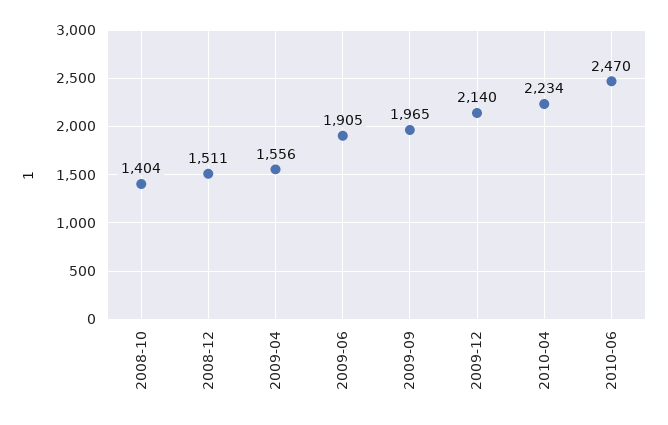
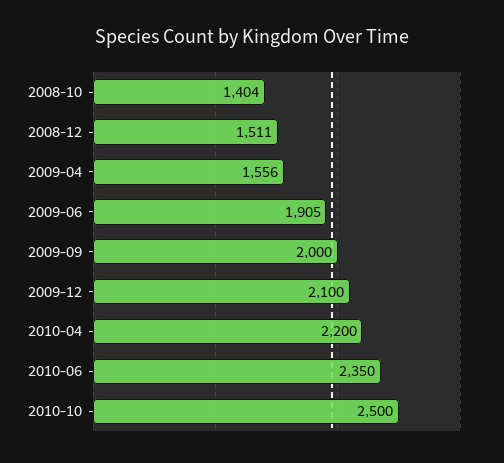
2009-09: 1965 -> 2000
2009-12: 2140 -> 2100
2010-04: 2234 -> 2200
2010-06: 2470 -> 2350
2010-10: none -> 2500

